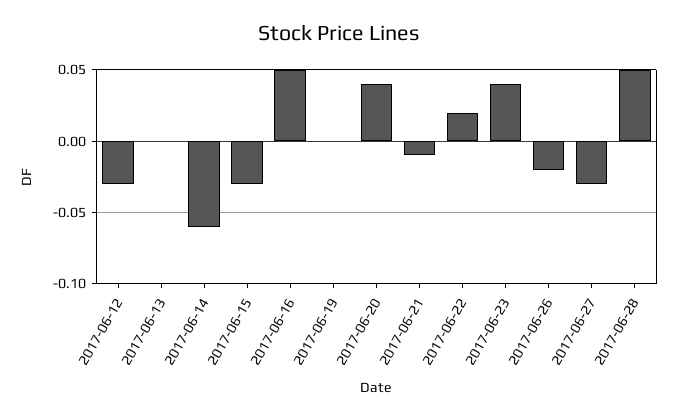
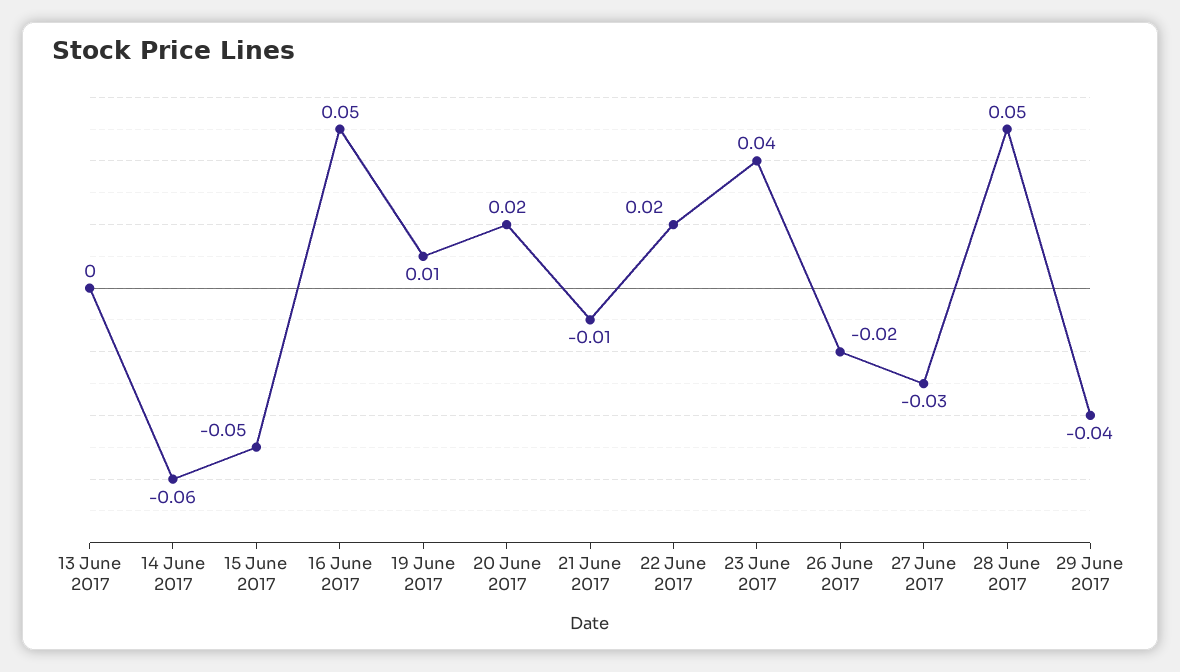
2017-06-12: -0.03 -> none
2017-06-15: -0.03 -> -0.05
2017-06-19: 0 -> 0.01
2017-06-20: 0.04 -> 0.02
29 June 2017: none -> -0.04

